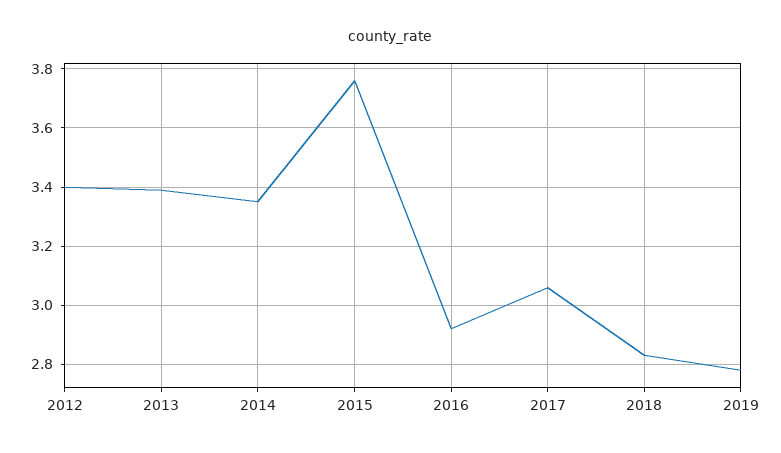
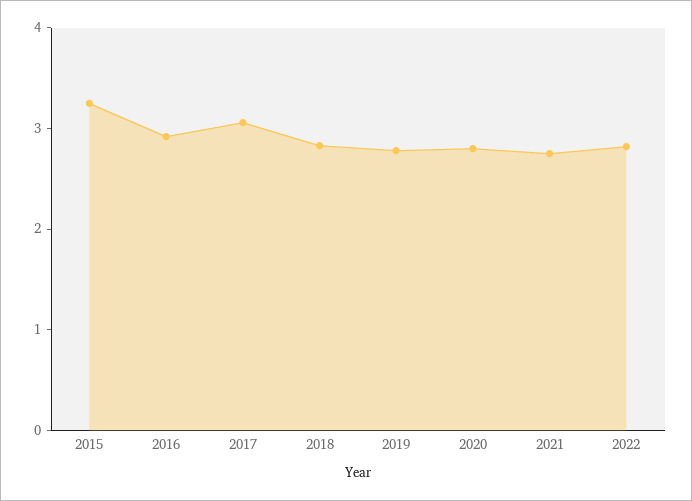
2012: 3.4 -> none
2013: 3.4 -> none
2014: 3.35 -> none
2015: 3.75 -> 3.2
2020: none -> 2.8
2021: none -> 2.8
2022: none -> 2.8

